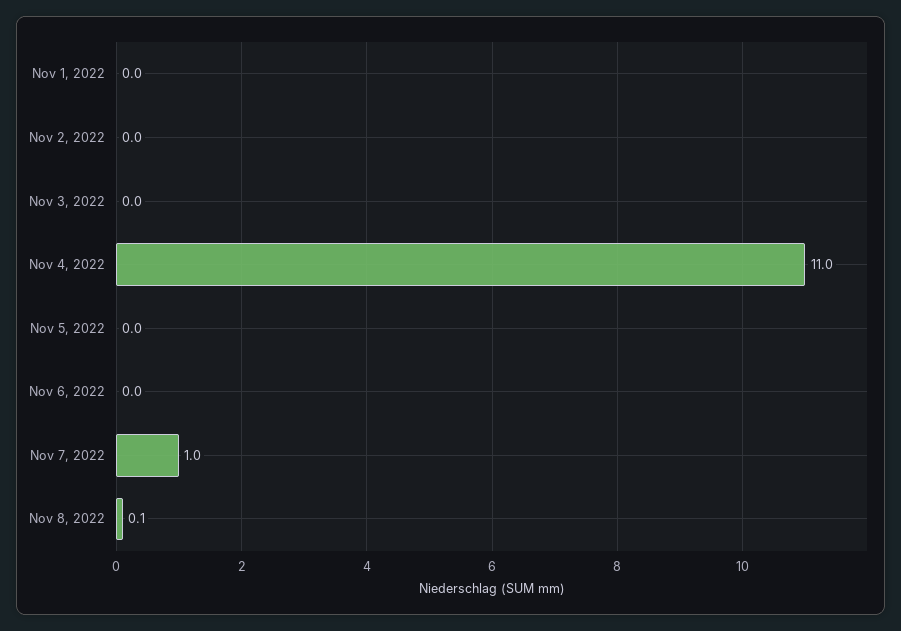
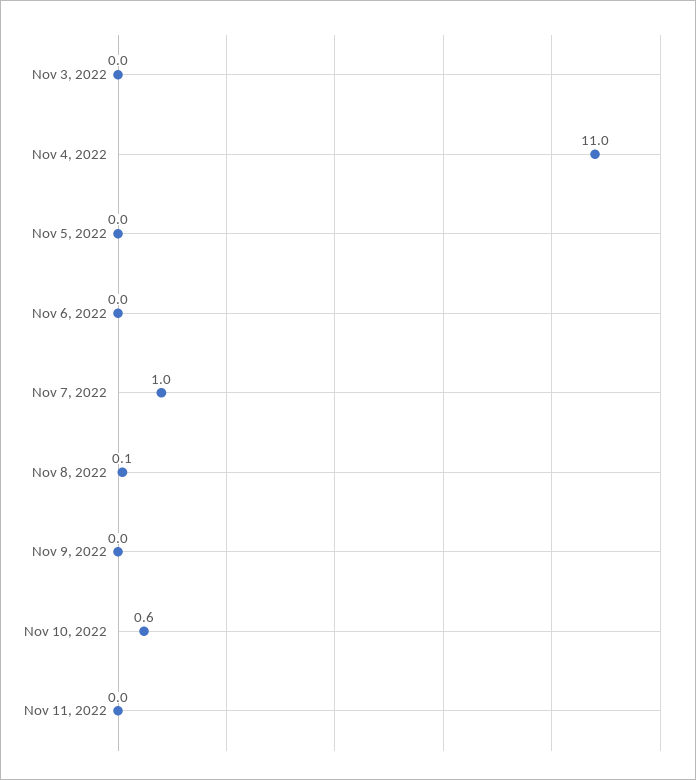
Nov 1, 2022: 0 -> none
Nov 2, 2022: 0 -> none
Nov 9, 2022: none -> 0
Nov 10, 2022: none -> 0.6
Nov 11, 2022: none -> 0

